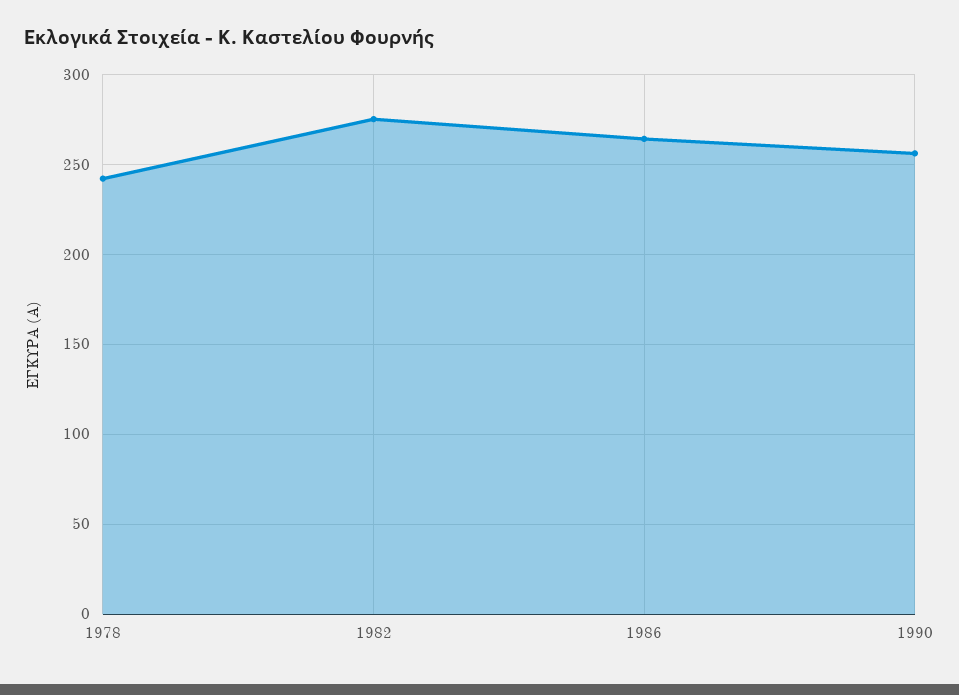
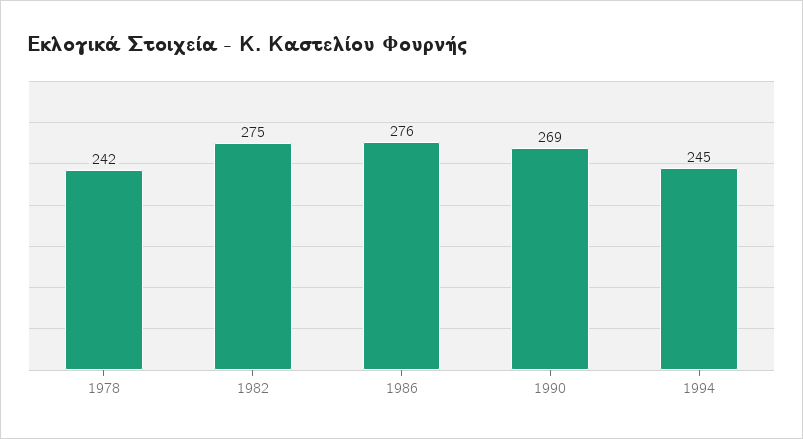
1986: 265 -> 276
1990: 255 -> 269
1994: none -> 245

